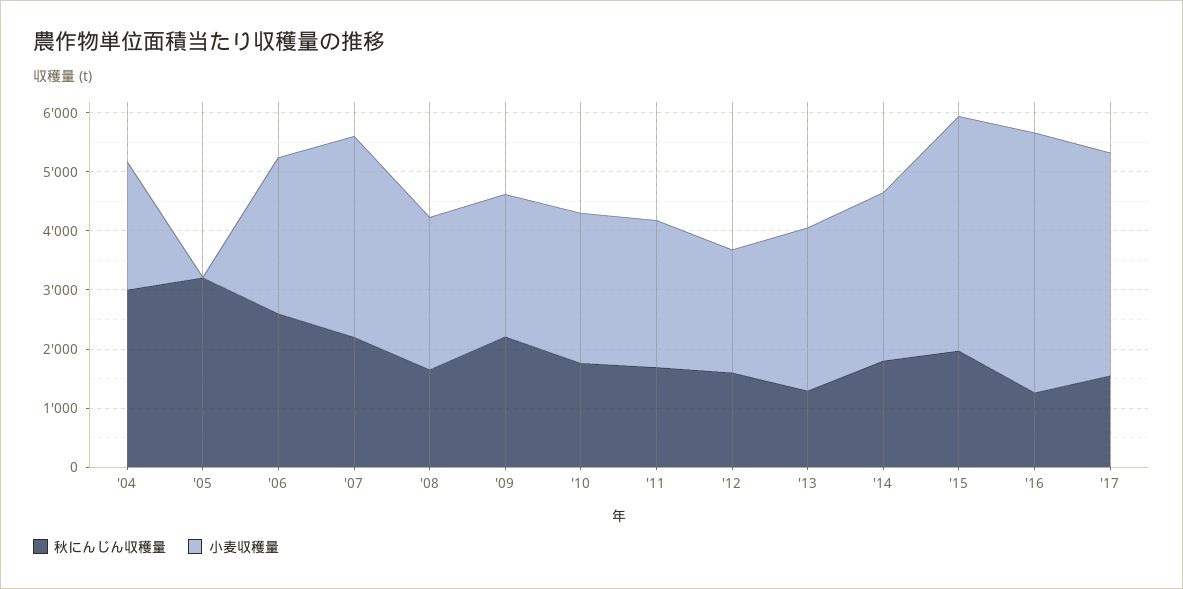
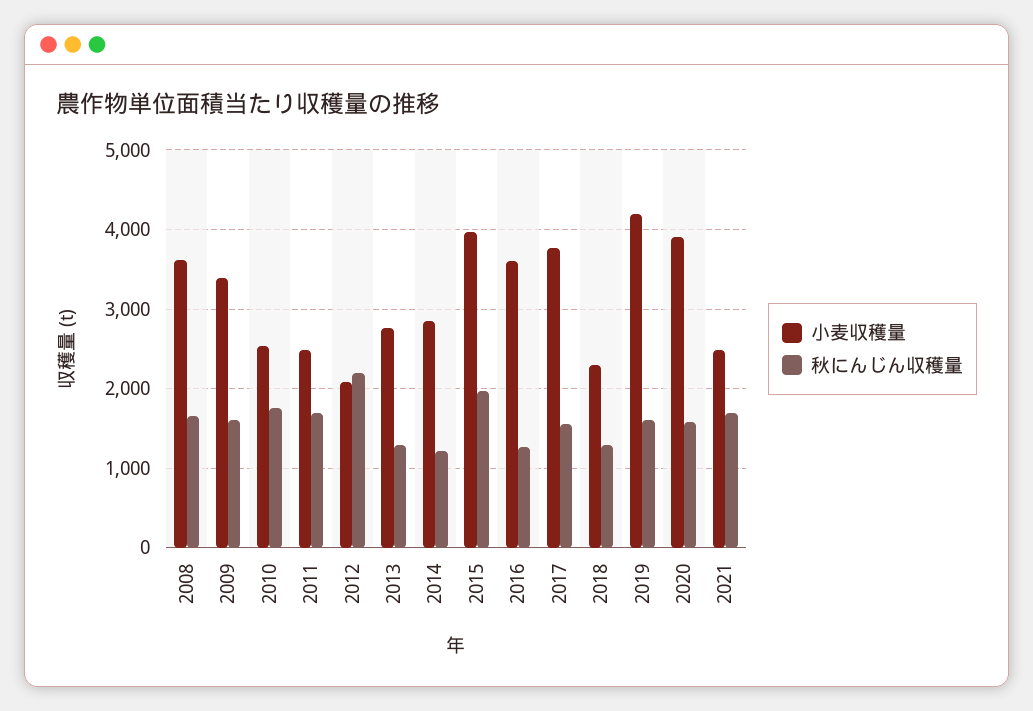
秋にんじん収穫量, '04: 3000 -> none
小麦収穫量, '04: 2200 -> none
秋にんじん収穫量, '05: 3200 -> none
小麦収穫量, '05: 0 -> none
秋にんじん収穫量, '06: 2600 -> none
小麦収穫量, '06: 2600 -> none
秋にんじん収穫量, '07: 2200 -> none
小麦収穫量, '07: 3400 -> none
小麦収穫量, '08: 2600 -> 3600
秋にんじん収穫量, '09: 2200 -> 1600
小麦収穫量, '09: 2400 -> 3400
秋にんじん収穫量, '12: 1600 -> 2200
秋にんじん収穫量, '14: 1800 -> 1200
小麦収穫量, '16: 4400 -> 3600
小麦収穫量, 2018: none -> 2300
秋にんじん収穫量, 2018: none -> 1300
小麦収穫量, 2019: none -> 4200
秋にんじん収穫量, 2019: none -> 1600
小麦収穫量, 2020: none -> 3900
秋にんじん収穫量, 2020: none -> 1600
小麦収穫量, 2021: none -> 2500
秋にんじん収穫量, 2021: none -> 1700

